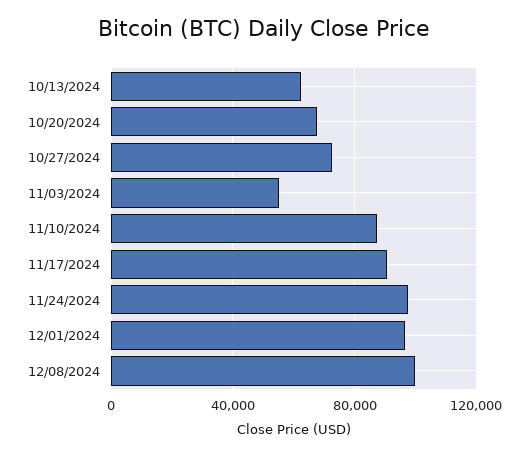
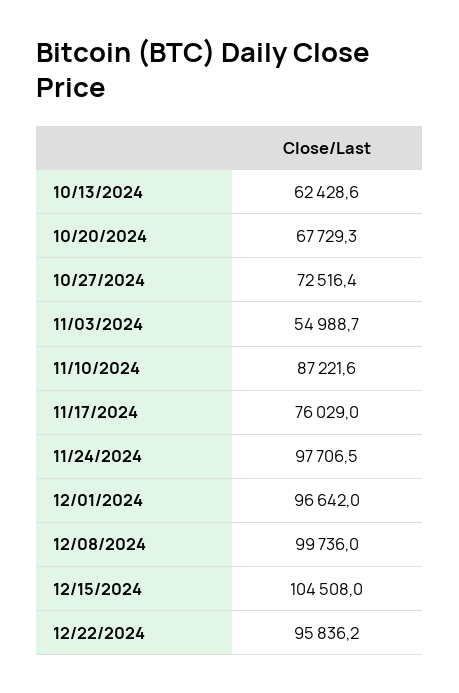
11/17/2024: 90000 -> 76029
12/15/2024: none -> 104508
12/22/2024: none -> 95836.2

